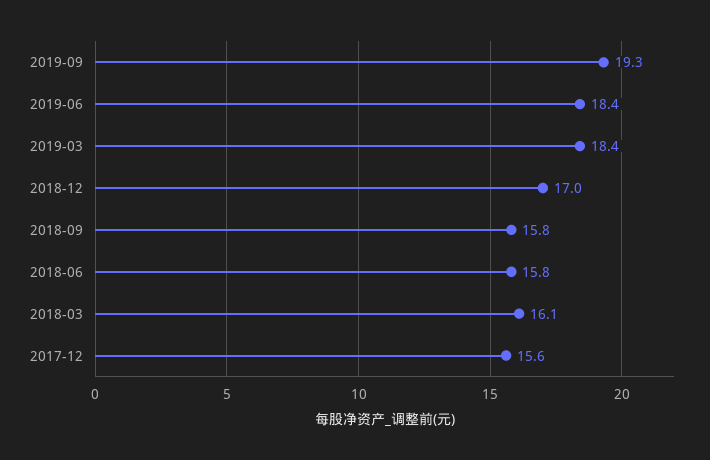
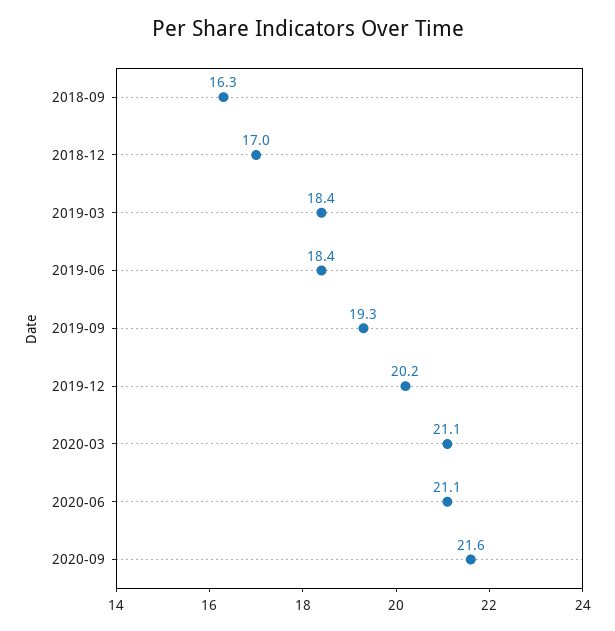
2018-09: 15.8 -> 16.3
2018-06: 15.8 -> none
2018-03: 16.1 -> none
2017-12: 15.6 -> none
2019-12: none -> 20.2
2020-03: none -> 21.1
2020-06: none -> 21.1
2020-09: none -> 21.6

